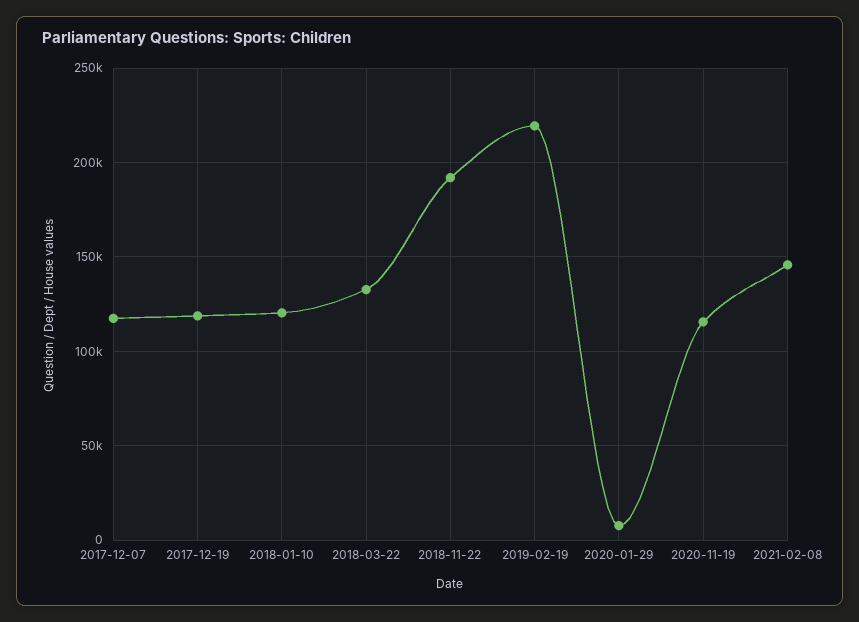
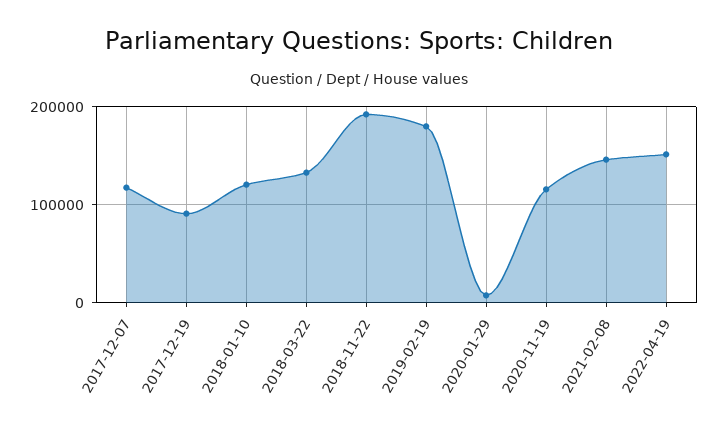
2017-12-19: 120000 -> 90000
2019-02-19: 220000 -> 180000
2022-04-19: none -> 150000

